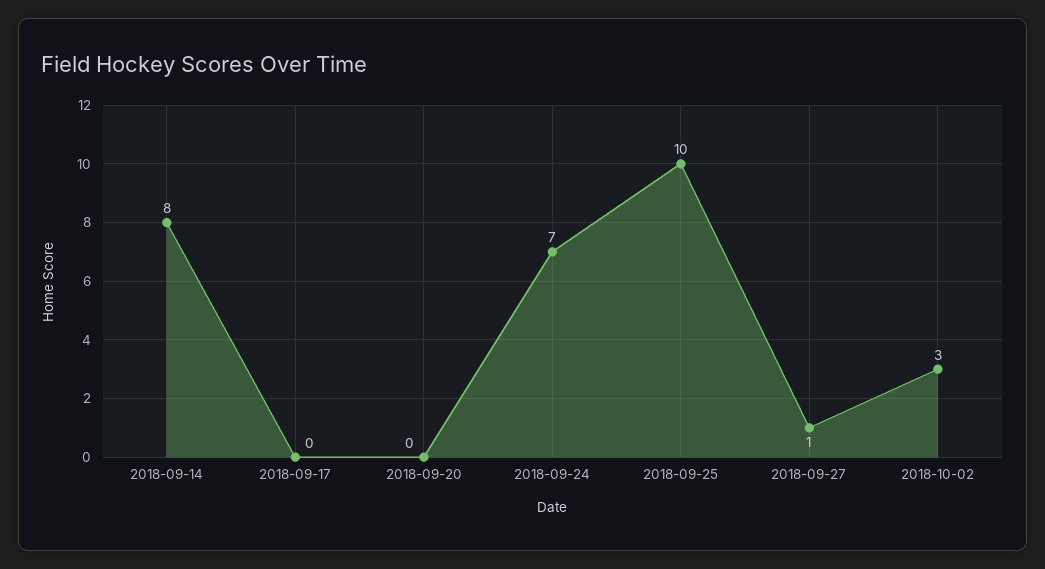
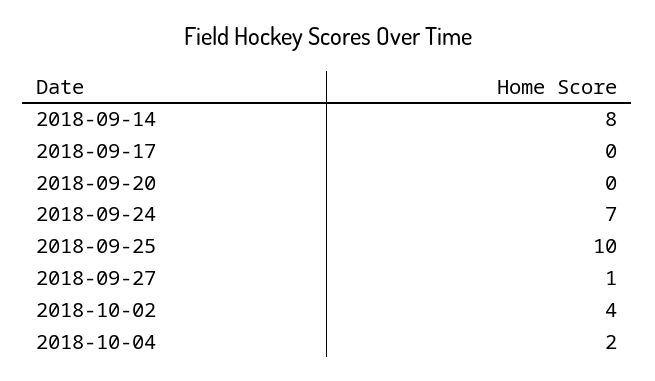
2018-10-02: 3 -> 4
2018-10-04: none -> 2

